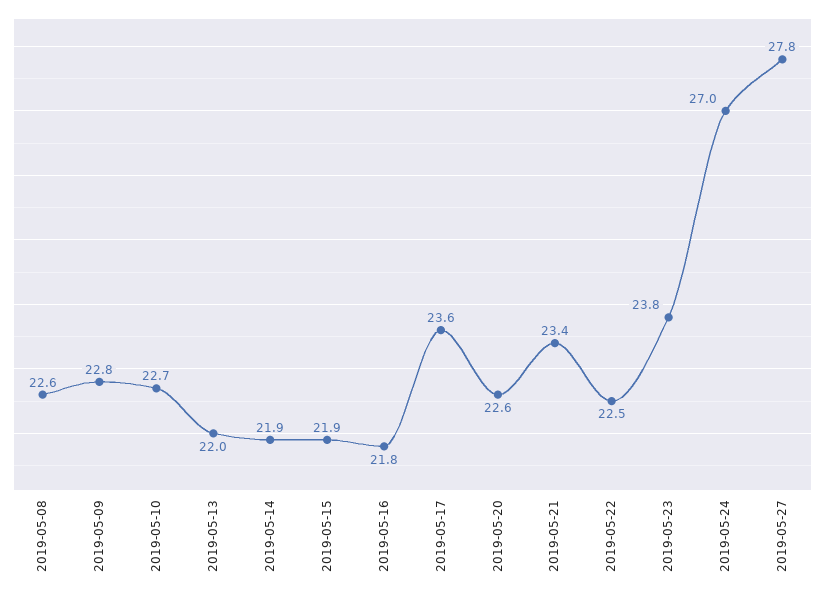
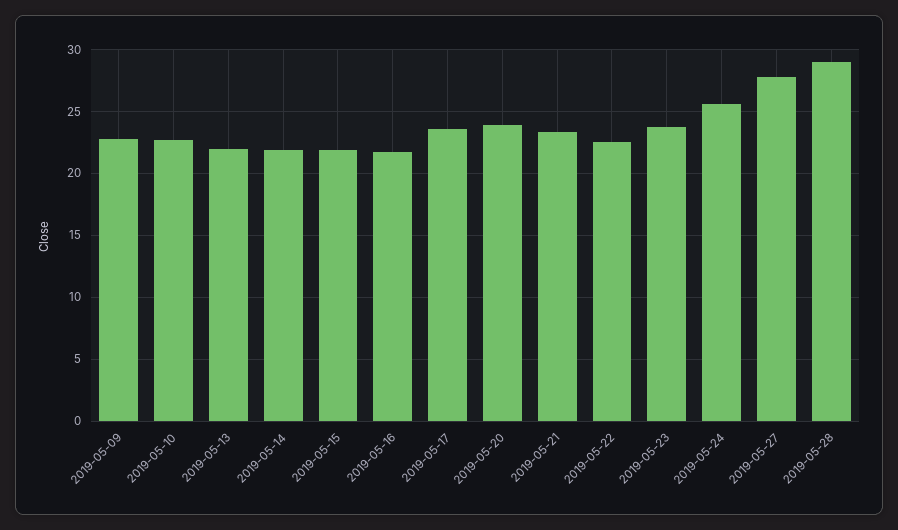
2019-05-08: 22.6 -> none
2019-05-20: 22.6 -> 24
2019-05-24: 27 -> 25.5
2019-05-28: none -> 29

